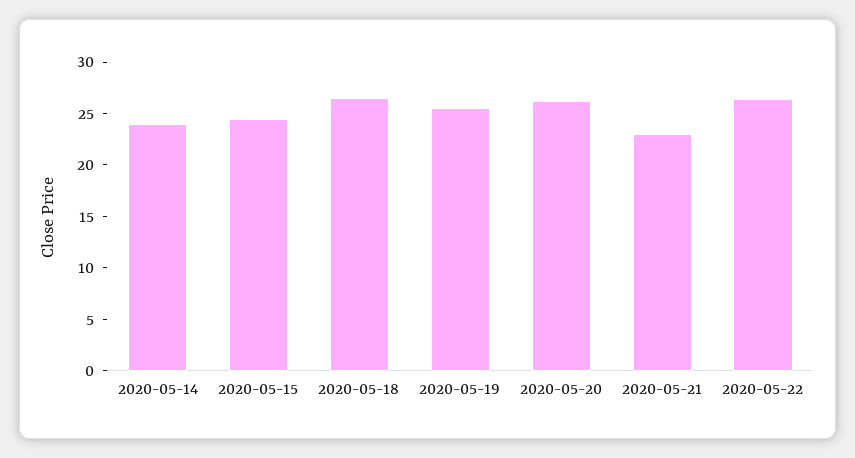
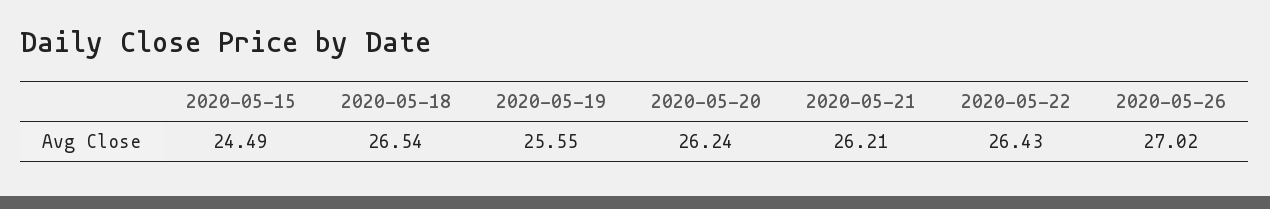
2020-05-14: 24 -> none
2020-05-21: 23 -> 26.21
2020-05-26: none -> 27.02

